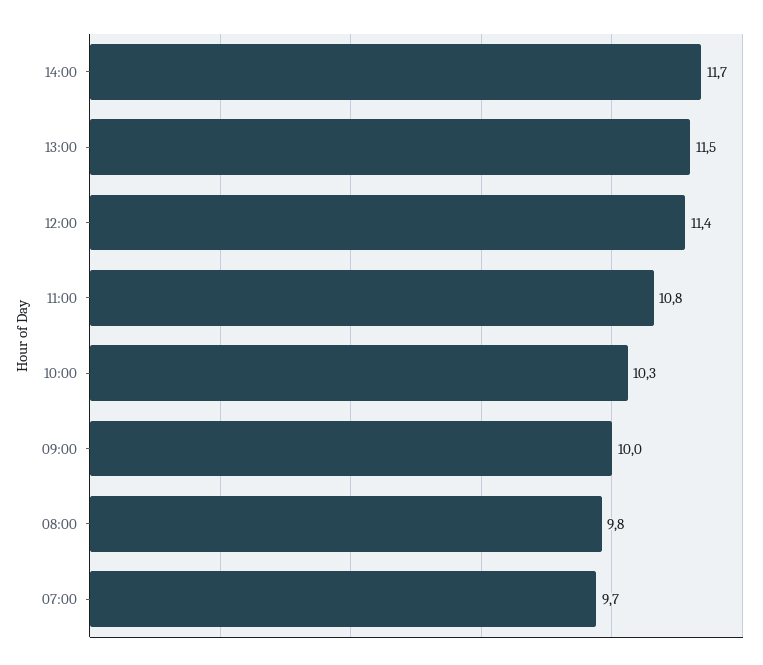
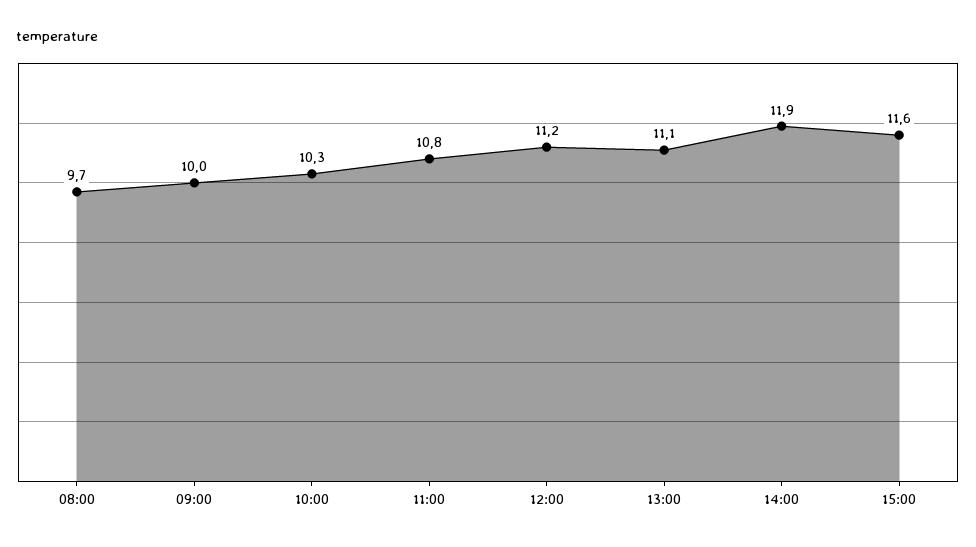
14:00: 11.7 -> 11.9
13:00: 11.5 -> 11.1
12:00: 11.4 -> 11.2
08:00: 9.8 -> 9.7
07:00: 9.7 -> none
15:00: none -> 11.6

